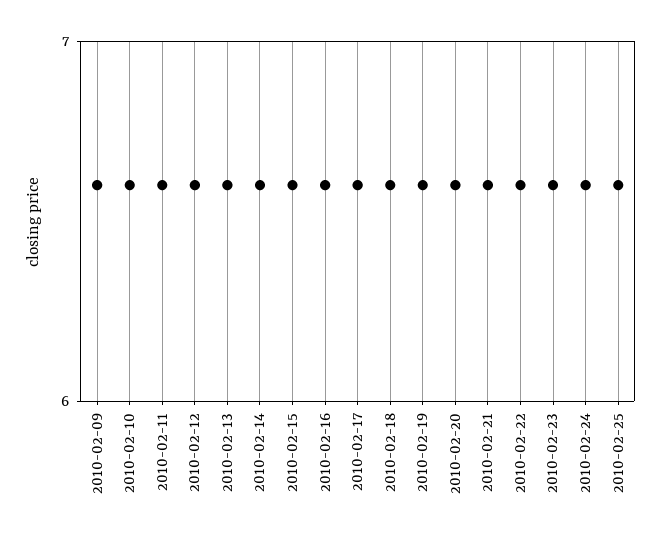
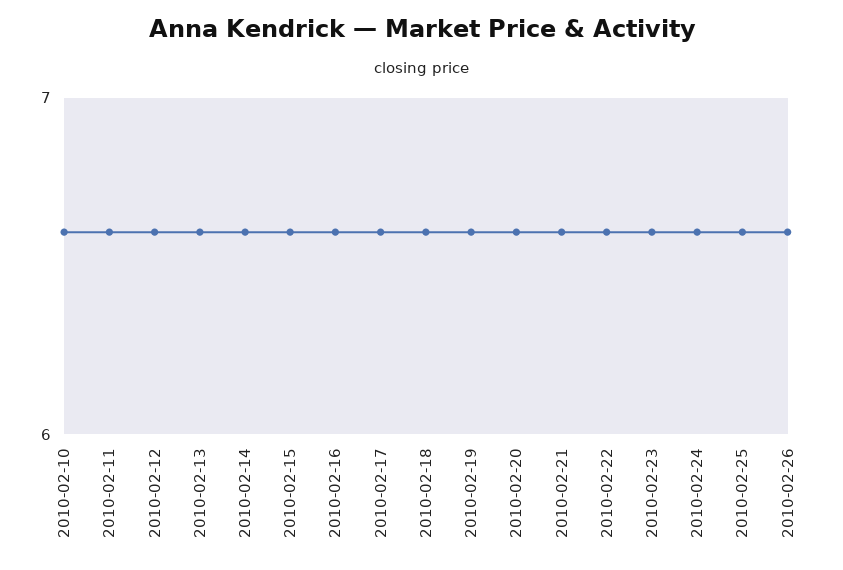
2010-02-09: 6.6 -> none
2010-02-26: none -> 6.6

